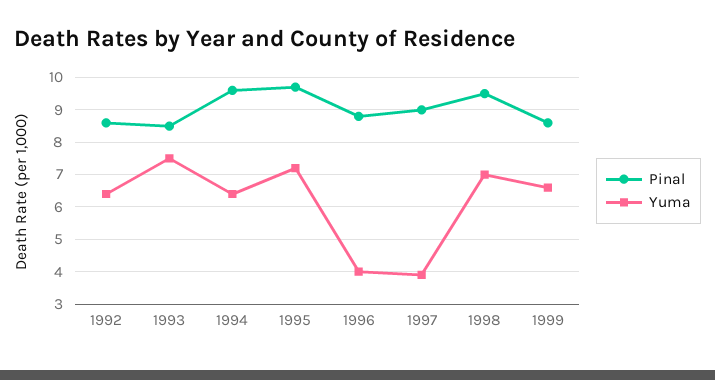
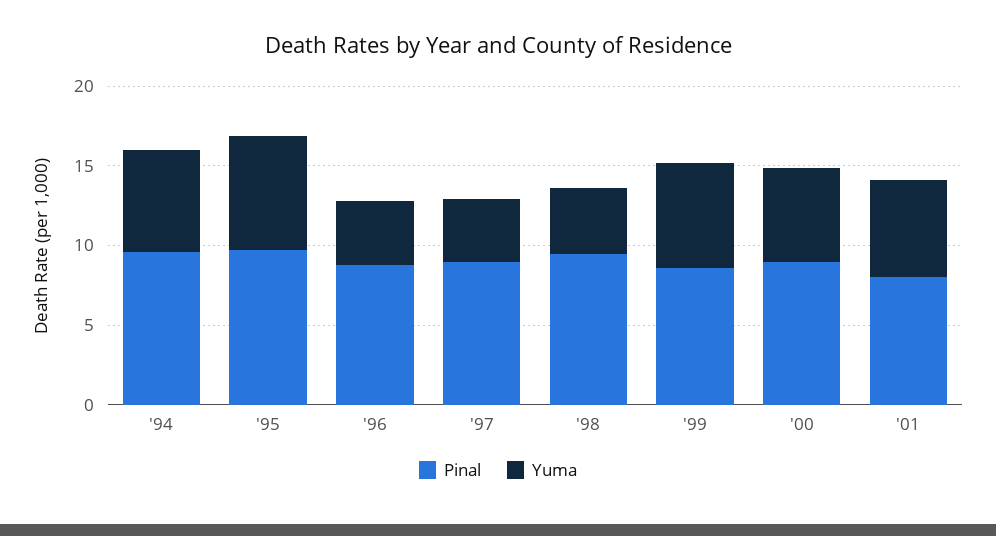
Pinal, 1992: 8.5 -> none
Yuma, 1992: 6.5 -> none
Pinal, 1993: 8.5 -> none
Yuma, 1993: 7.5 -> none
Yuma, 1998: 7 -> 4
Pinal, '00: none -> 9
Yuma, '00: none -> 6
Pinal, '01: none -> 8
Yuma, '01: none -> 6

